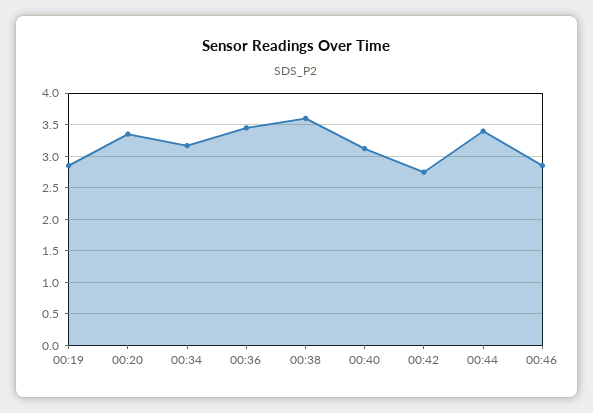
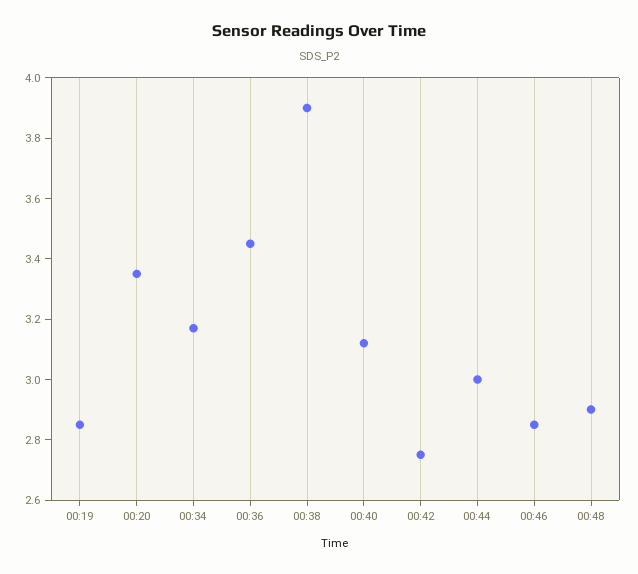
00:38: 3.6 -> 3.9
00:44: 3.4 -> 3
00:48: none -> 2.9

